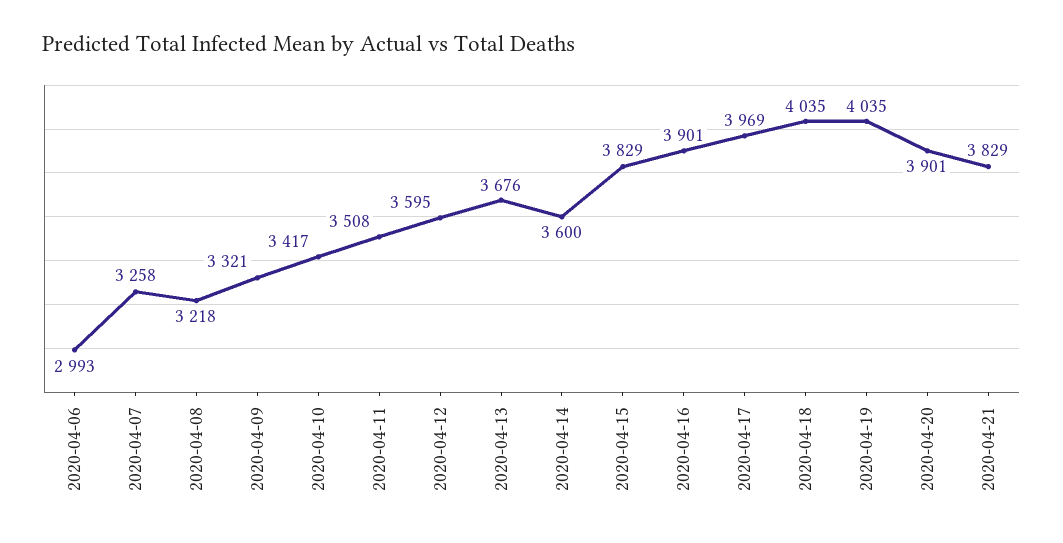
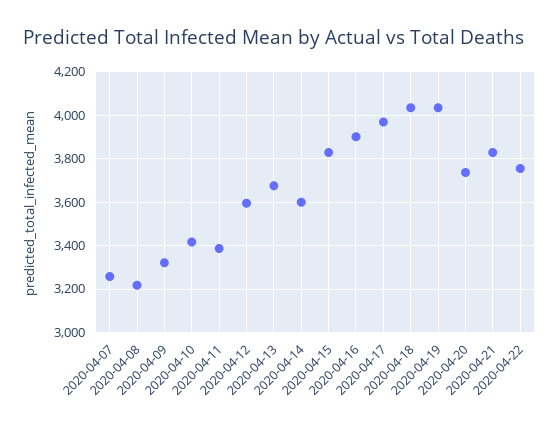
2020-04-06: 2993 -> none
2020-04-11: 3508 -> 3400
2020-04-20: 3901 -> 3750
2020-04-22: none -> 3750

